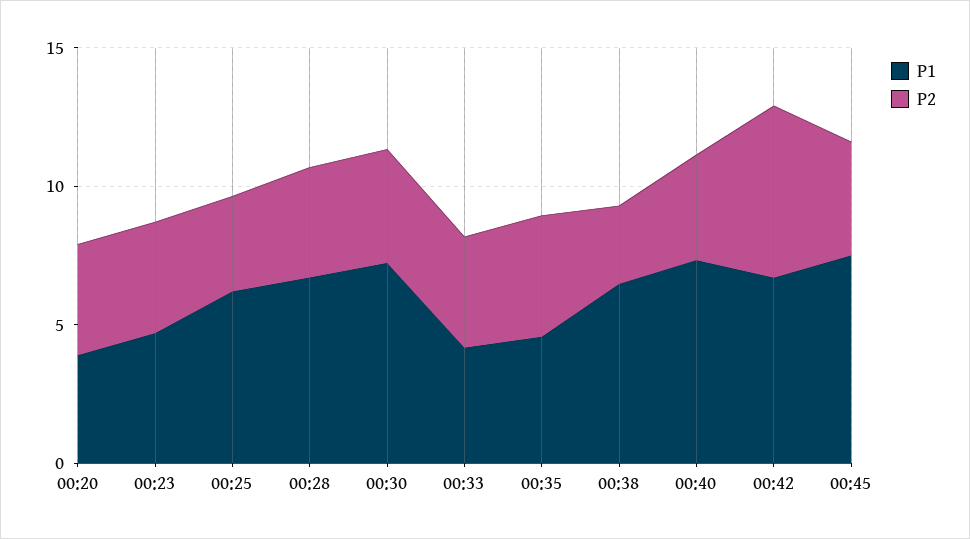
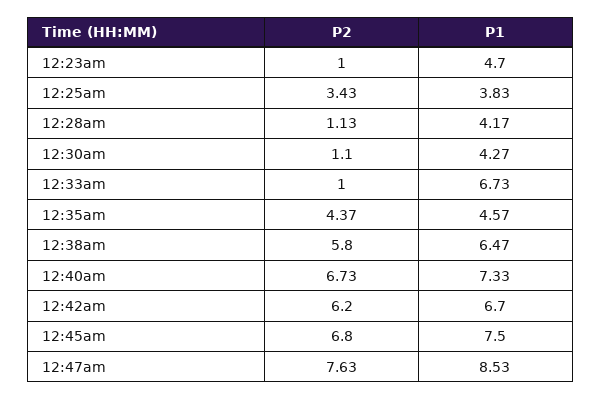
P1, 00:20: 4 -> none
P2, 00:20: 4 -> none
P2, 00:23: 4 -> 1
P1, 00:25: 6 -> 3.83
P1, 00:28: 7 -> 4.17
P2, 00:28: 4 -> 1.13
P1, 00:30: 7 -> 4.27
P2, 00:30: 4 -> 1.1
P1, 00:33: 4 -> 6.73
P2, 00:33: 4 -> 1
P2, 00:38: 3 -> 5.8
P2, 00:40: 4 -> 6.73
P2, 00:45: 4 -> 6.8
P2, 12:47am: none -> 7.63
P1, 12:47am: none -> 8.53

